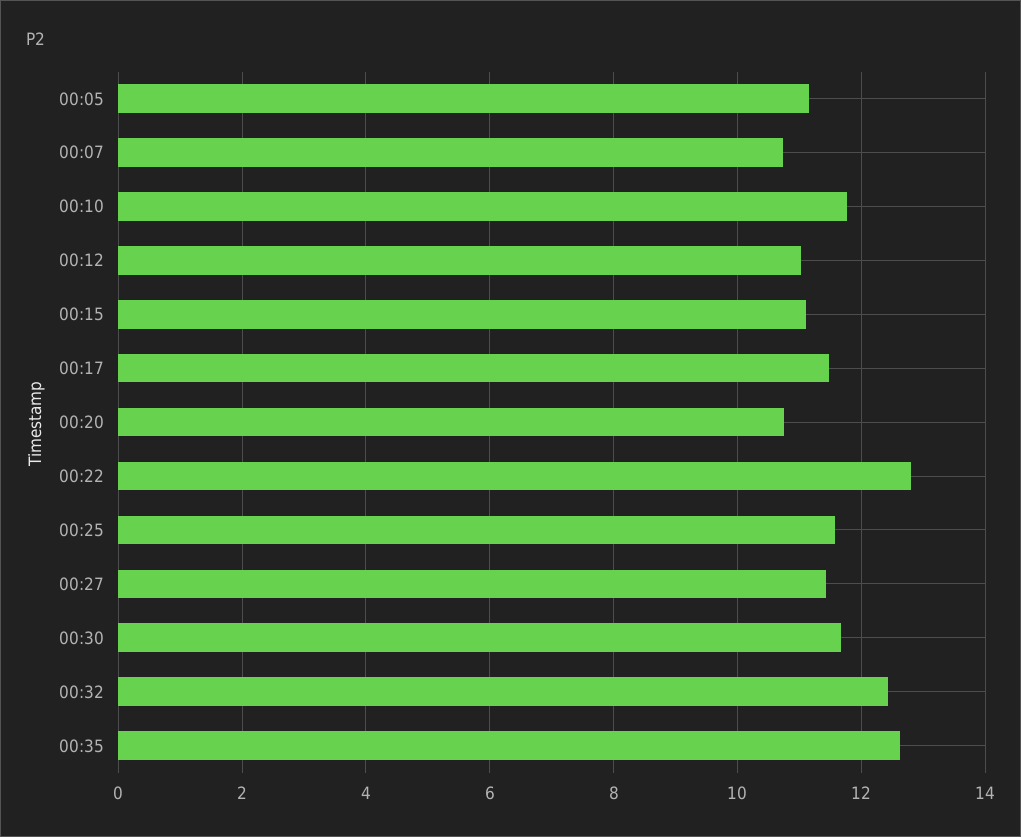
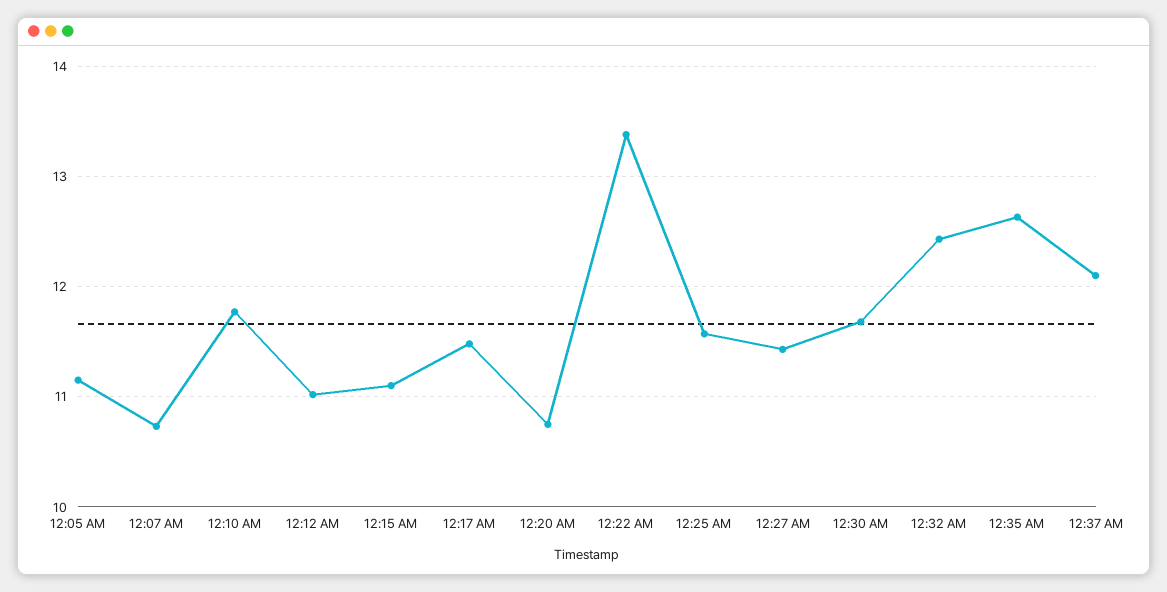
00:22: 12.8 -> 13.4
12:37 AM: none -> 12.1

